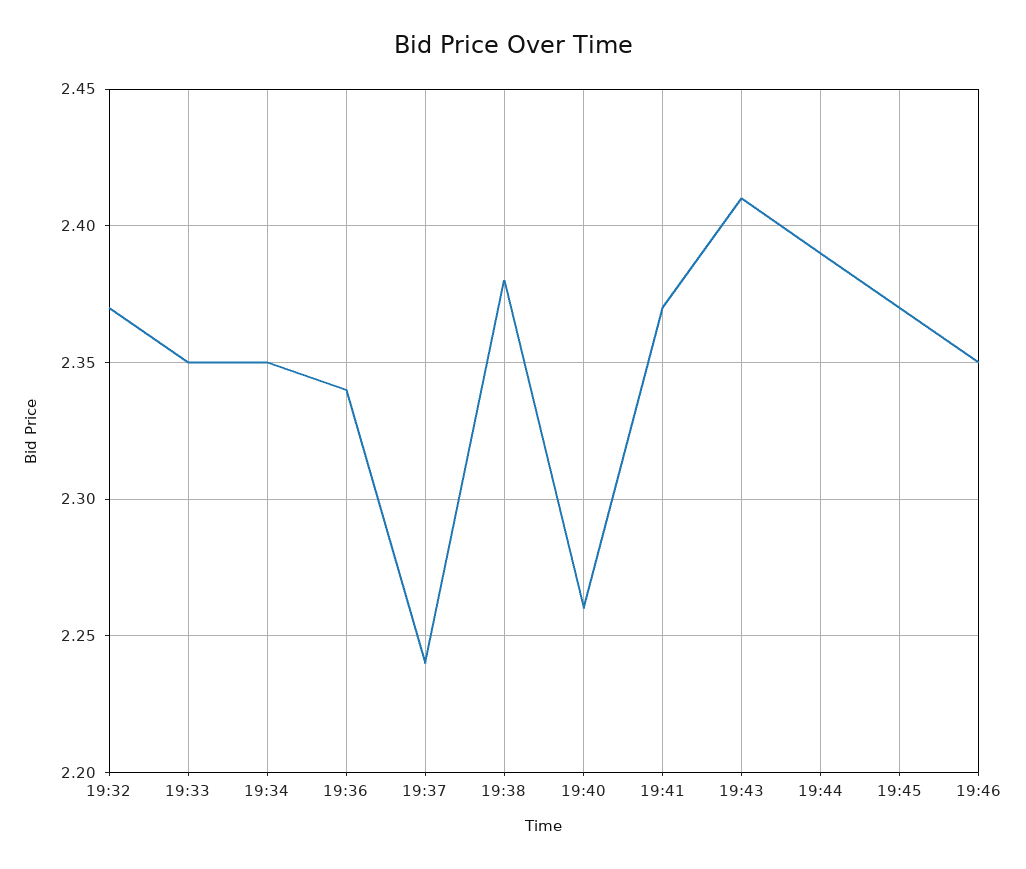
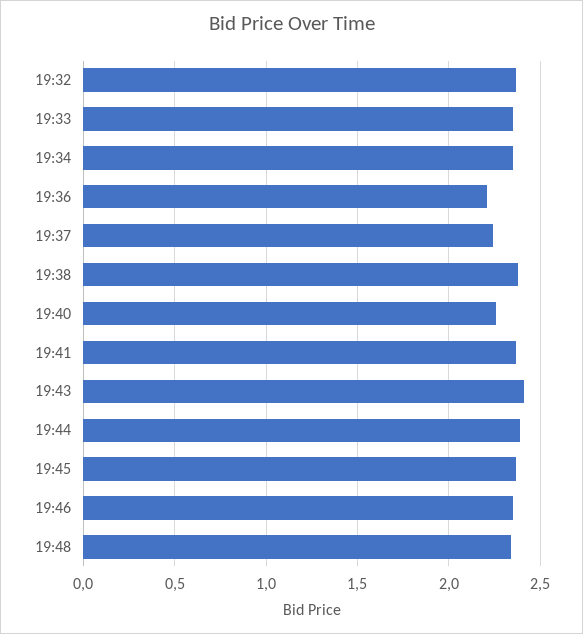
19:36: 2.34 -> 2.2
19:48: none -> 2.35

